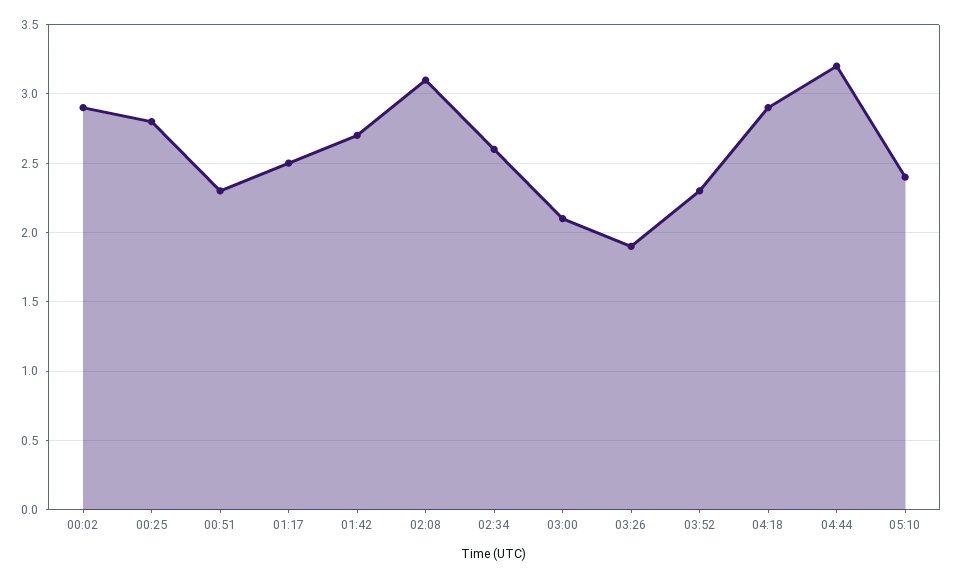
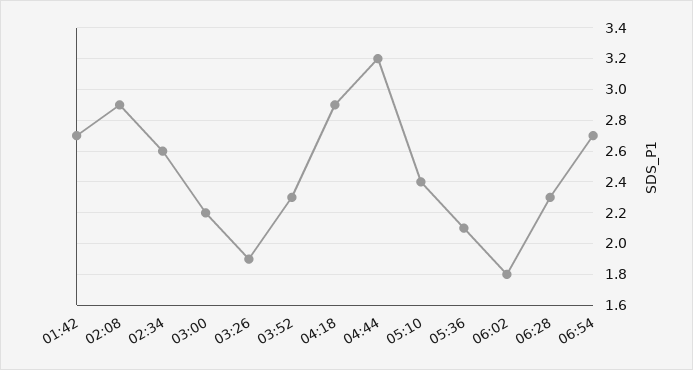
00:02: 2.9 -> none
00:25: 2.8 -> none
00:51: 2.3 -> none
01:17: 2.5 -> none
02:08: 3.1 -> 2.9
03:00: 2.1 -> 2.2
05:36: none -> 2.1
06:02: none -> 1.8
06:28: none -> 2.3
06:54: none -> 2.7

